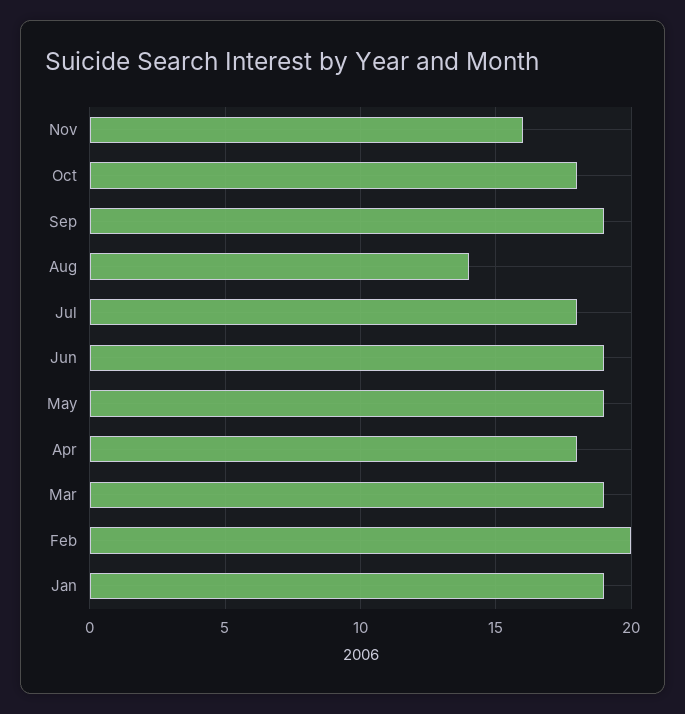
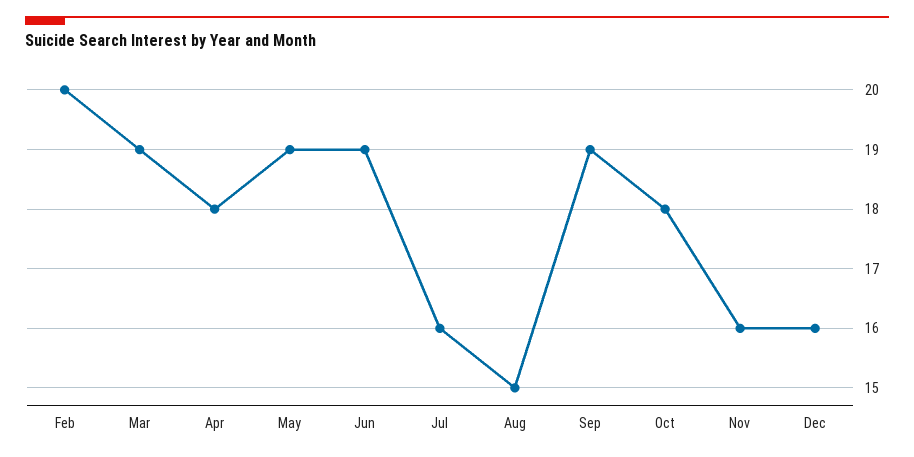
Aug: 14 -> 15
Jul: 18 -> 16
Jan: 19 -> none
Dec: none -> 16

